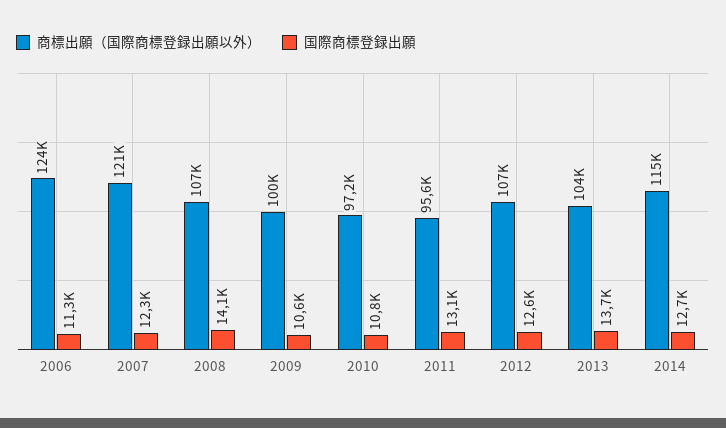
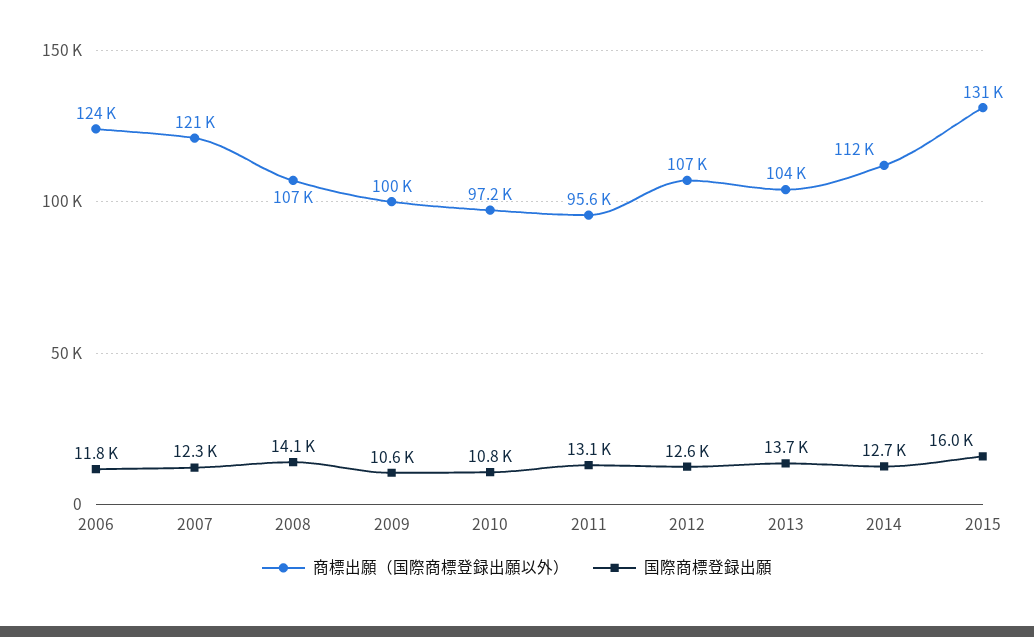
国際商標登録出願, 2006: 11300 -> 11800
商標出願（国際商標登録出願以外）, 2014: 115000 -> 112000
商標出願（国際商標登録出願以外）, 2015: none -> 131000
国際商標登録出願, 2015: none -> 16000

